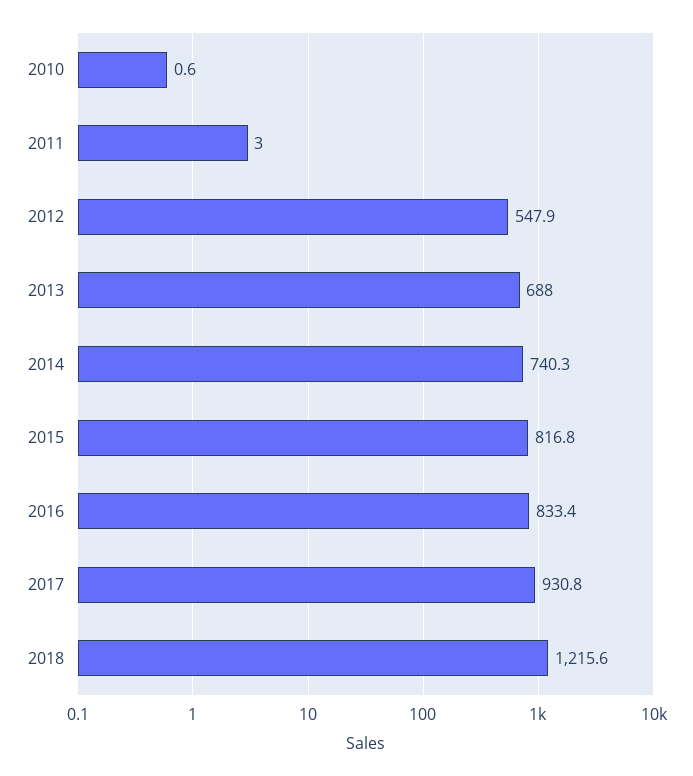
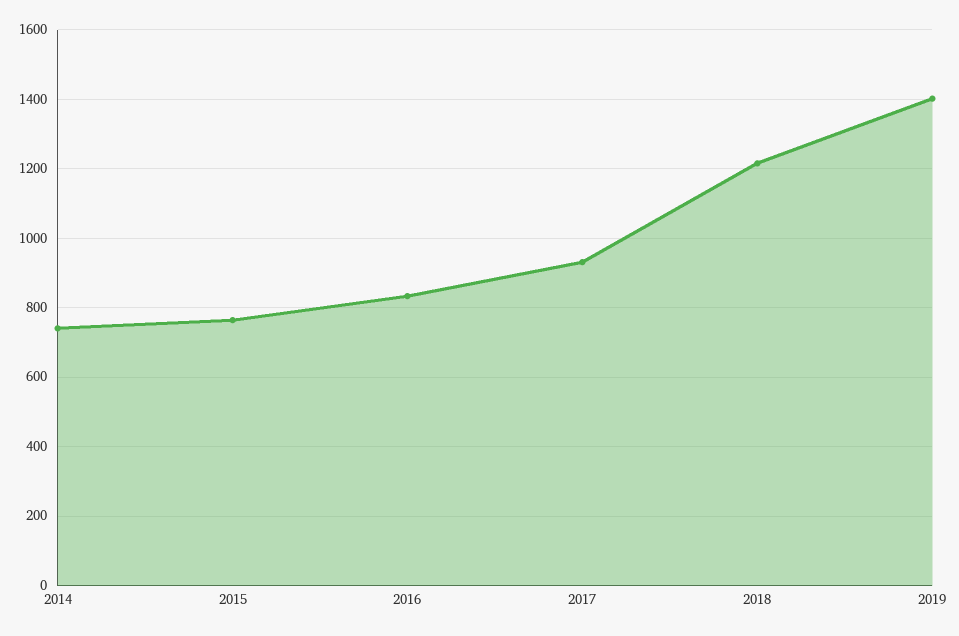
2010: 0.6 -> none
2011: 3 -> none
2012: 547.9 -> none
2013: 688 -> none
2015: 816.8 -> 760
2019: none -> 1400

